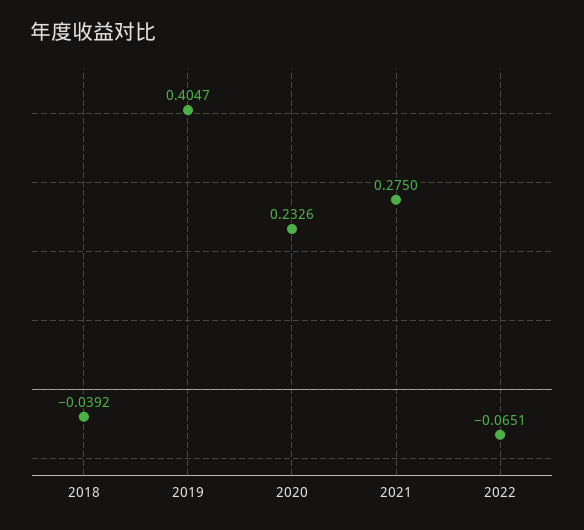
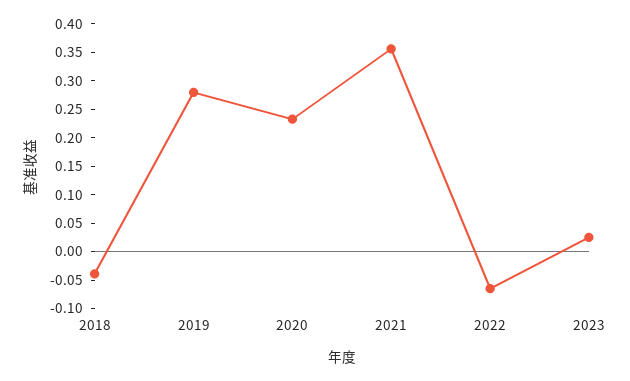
2019: 0.4047 -> 0.275
2021: 0.275 -> 0.35
2023: none -> 0.025

